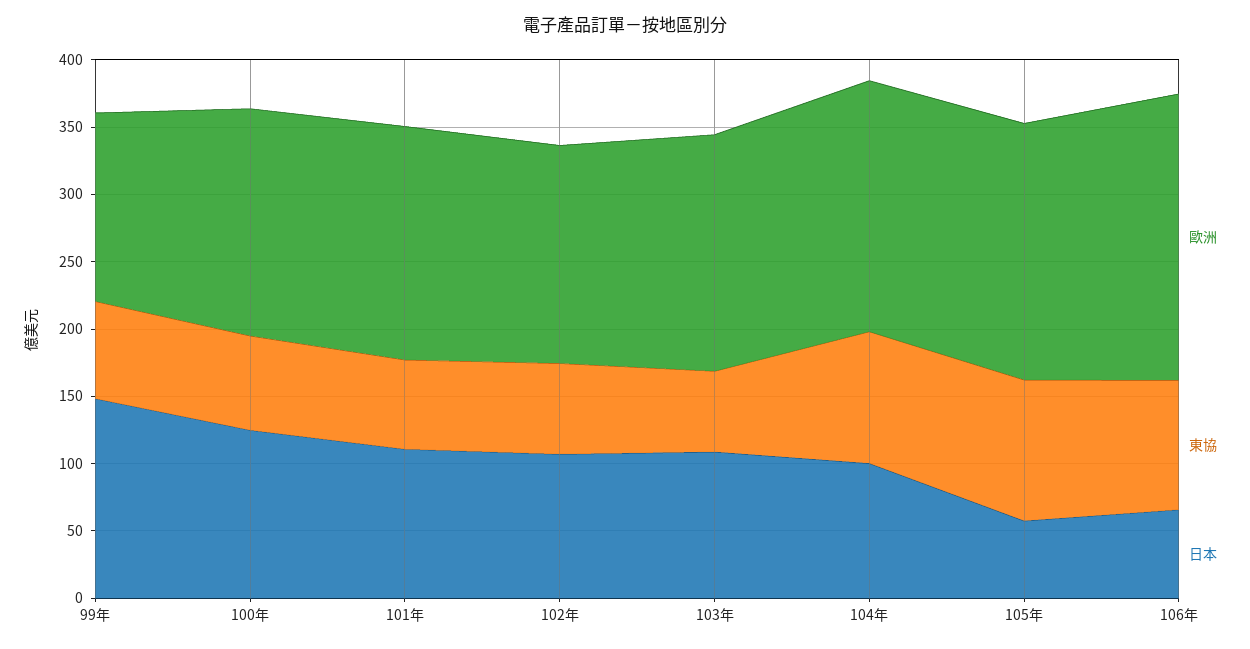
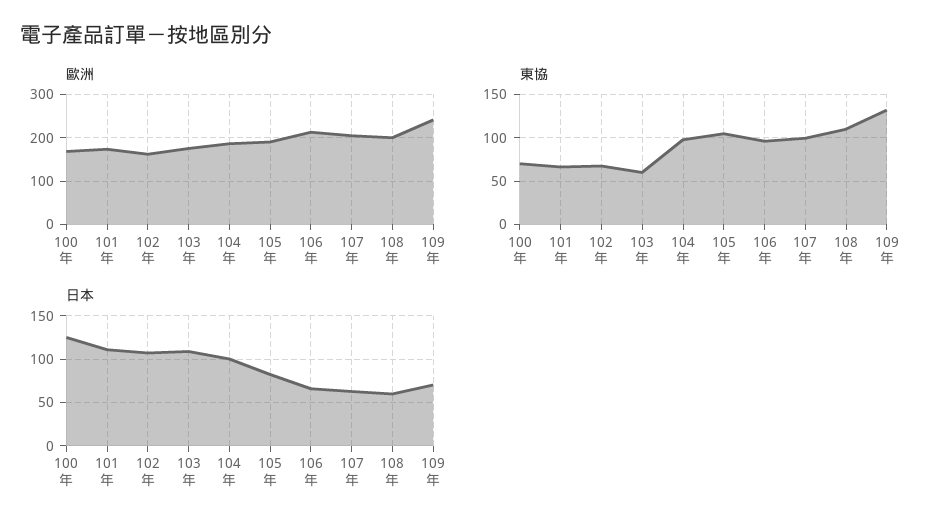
歐洲, 99年: 140 -> none
東協, 99年: 70 -> none
日本, 99年: 150 -> none
日本, 105年: 60 -> 80
歐洲, 107年: none -> 200
歐洲, 108年: none -> 200
歐洲, 109年: none -> 240
東協, 107年: none -> 100
東協, 108年: none -> 110
東協, 109年: none -> 130
日本, 107年: none -> 60
日本, 108年: none -> 60
日本, 109年: none -> 70

